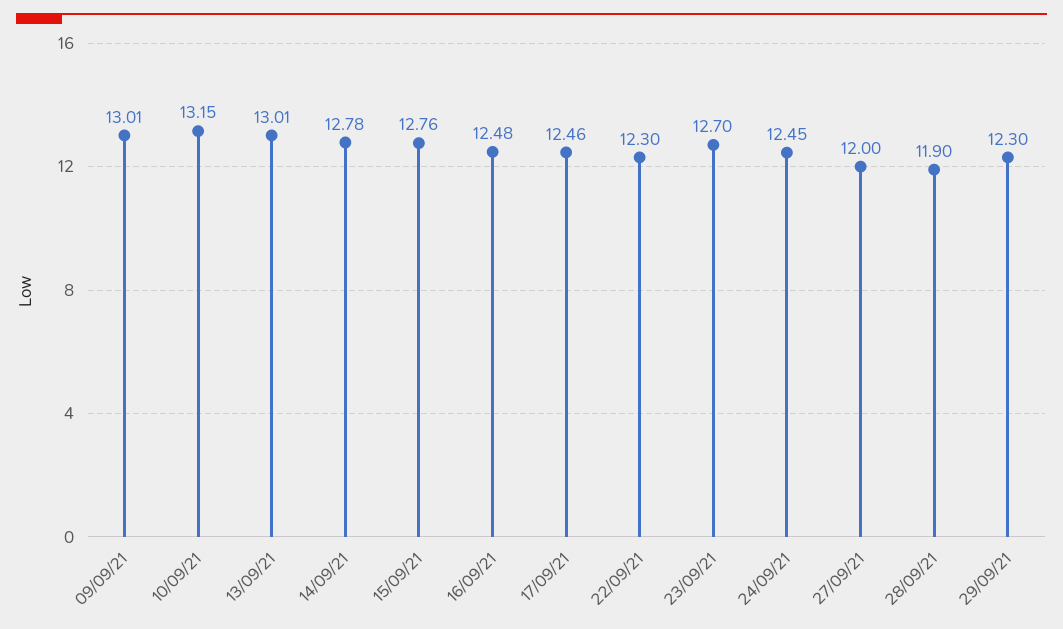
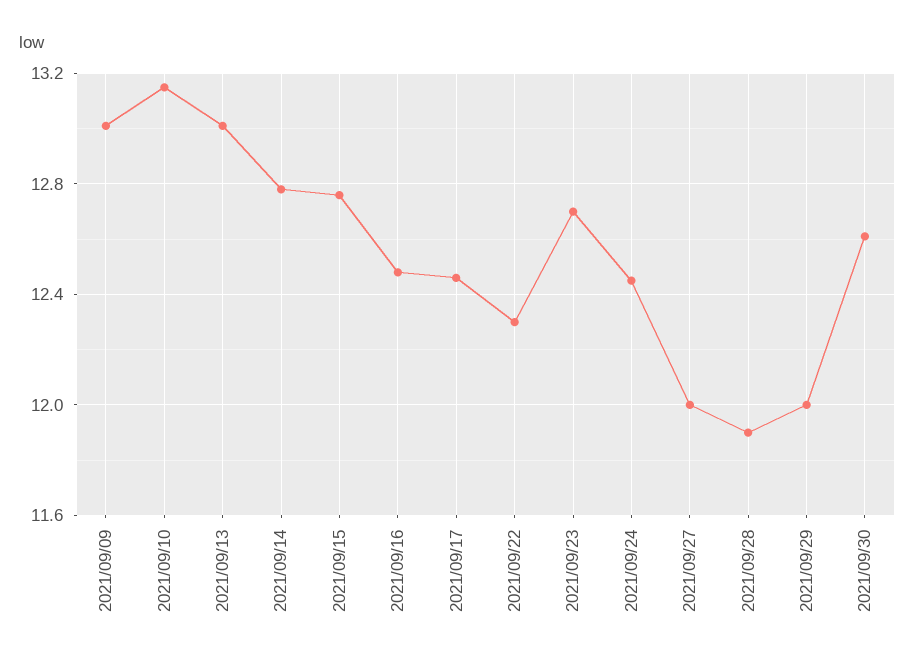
29/09/21: 12.3 -> 12
2021/09/30: none -> 12.6

